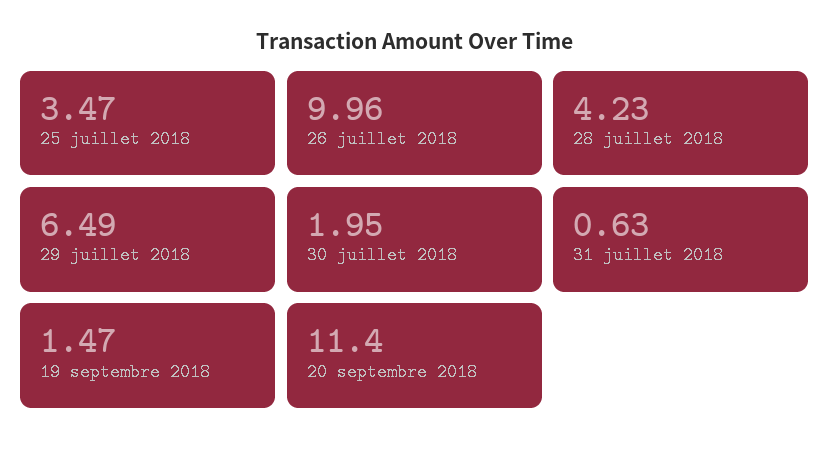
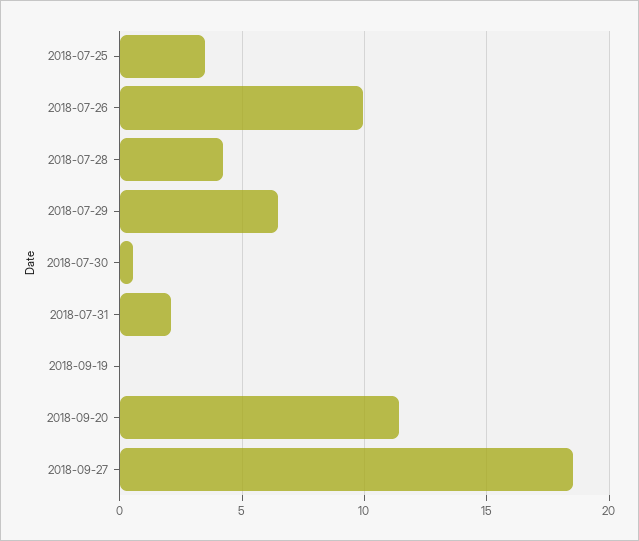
30 juillet 2018: 1.95 -> 0.5
31 juillet 2018: 0.63 -> 2
19 septembre 2018: 1.47 -> 0
2018-09-27: none -> 18.5

